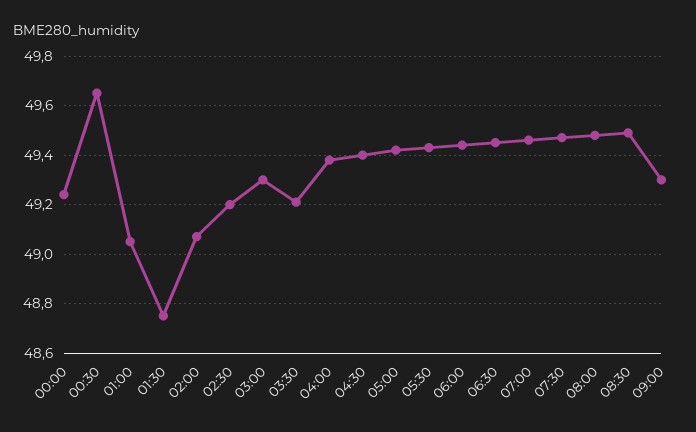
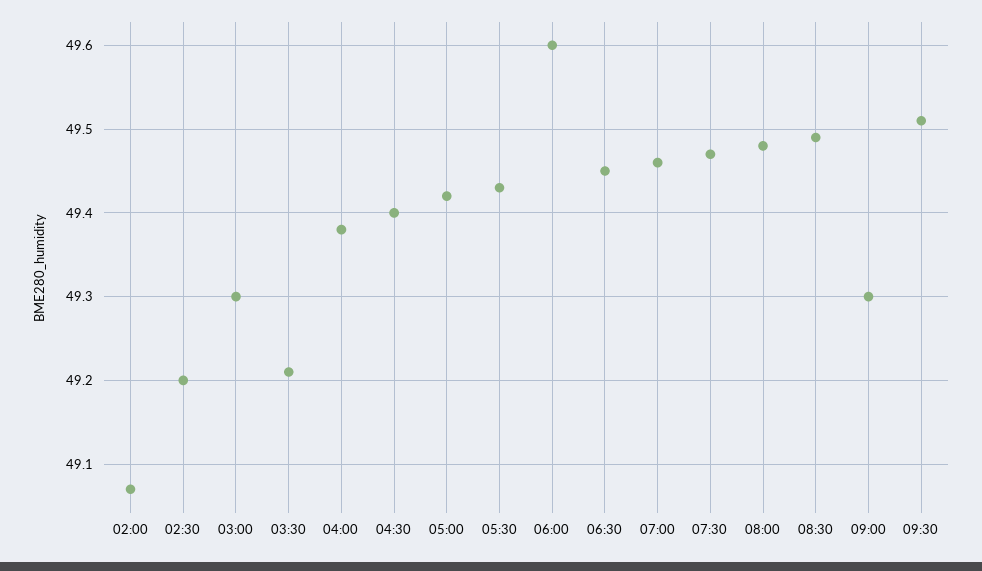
00:00: 49.25 -> none
00:30: 49.65 -> none
01:00: 49.05 -> none
01:30: 48.75 -> none
06:00: 49.45 -> 49.6
09:30: none -> 49.51

